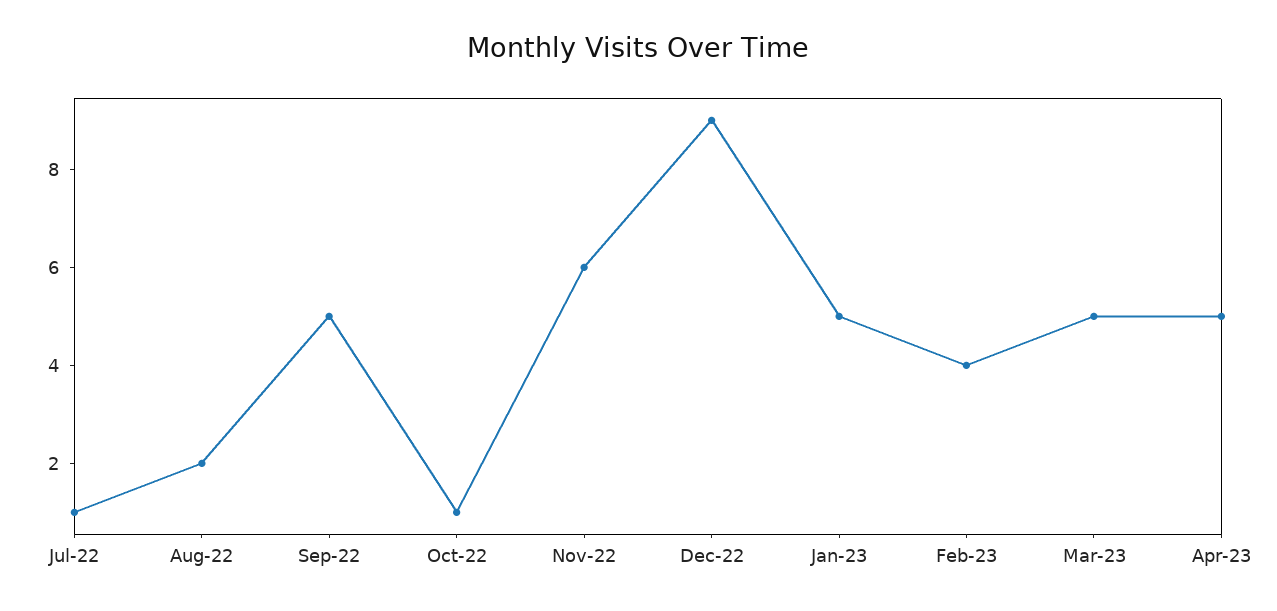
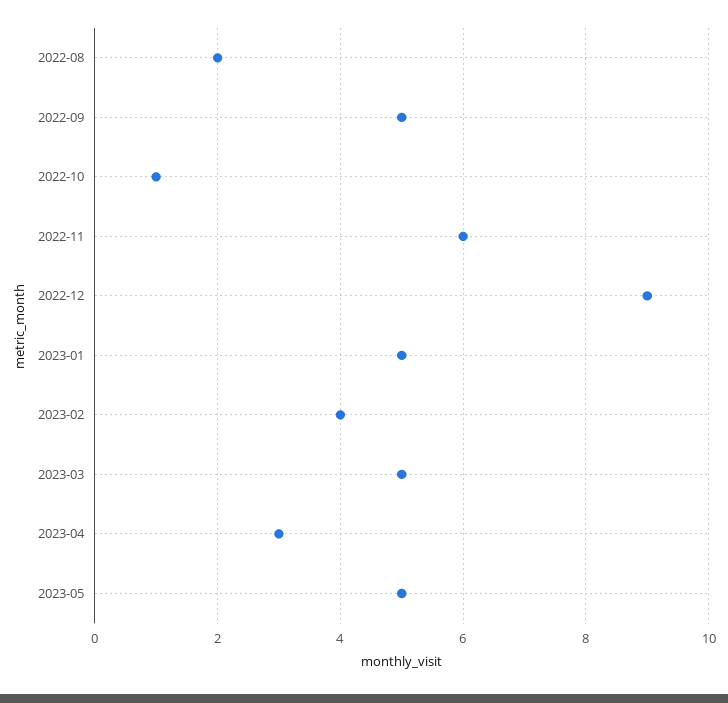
Jul-22: 1 -> none
Apr-23: 5 -> 3
2023-05: none -> 5

